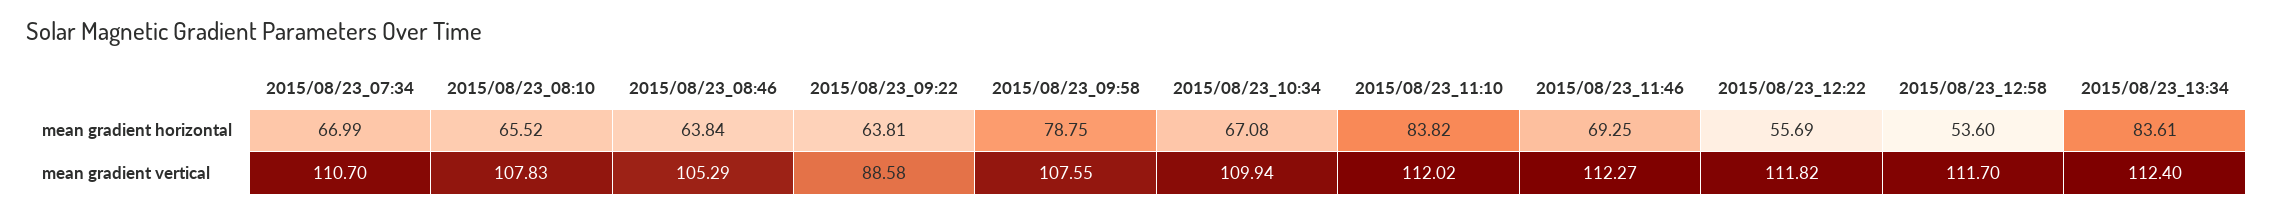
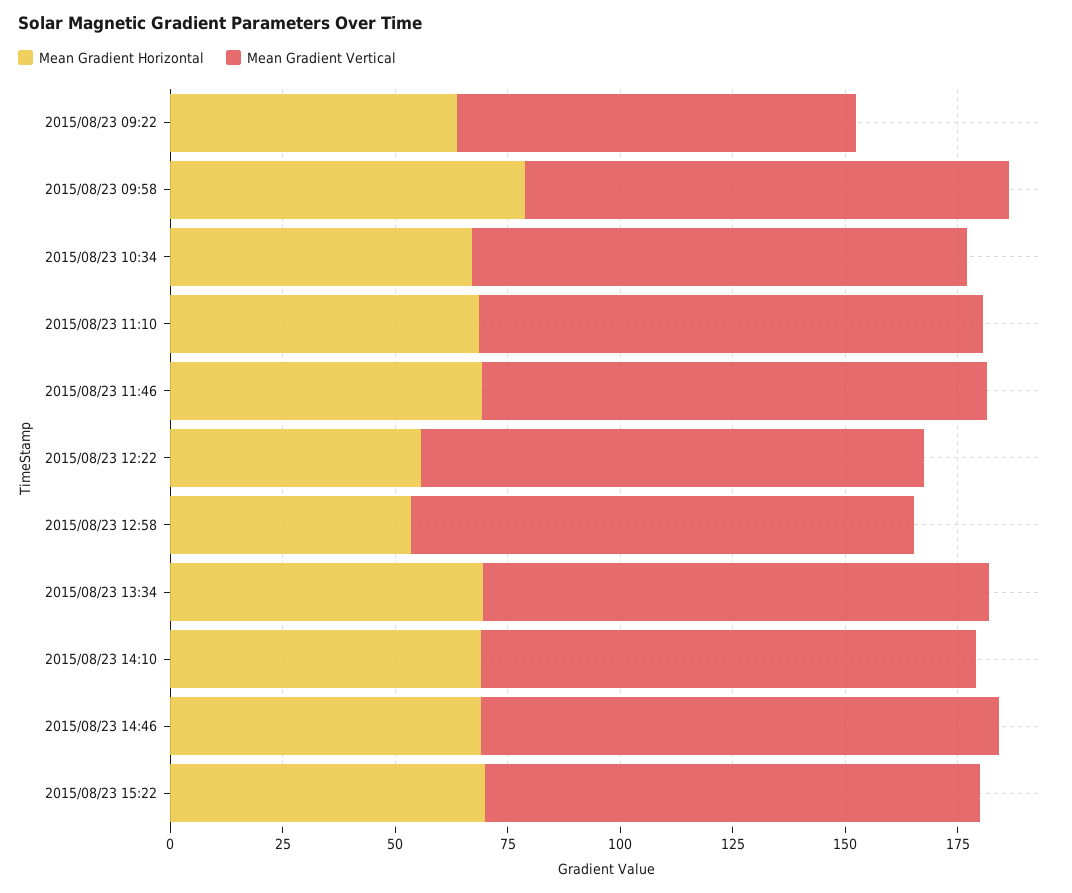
mean gradient horizontal, 2015/08/23_07:34: 66.99 -> none
mean gradient horizontal, 2015/08/23_08:10: 65.52 -> none
mean gradient horizontal, 2015/08/23_08:46: 63.84 -> none
mean gradient horizontal, 2015/08/23_11:10: 83.82 -> 70
mean gradient horizontal, 2015/08/23_13:34: 83.61 -> 70
mean gradient vertical, 2015/08/23_07:34: 110.7 -> none
mean gradient vertical, 2015/08/23_08:10: 107.83 -> none
mean gradient vertical, 2015/08/23_08:46: 105.29 -> none
mean gradient horizontal, 2015/08/23 14:10: none -> 70
mean gradient vertical, 2015/08/23 14:10: none -> 110
mean gradient horizontal, 2015/08/23 14:46: none -> 70
mean gradient vertical, 2015/08/23 14:46: none -> 115
mean gradient horizontal, 2015/08/23 15:22: none -> 70
mean gradient vertical, 2015/08/23 15:22: none -> 110

